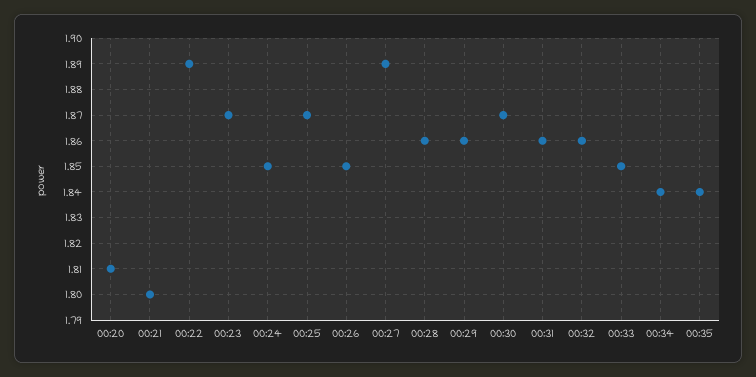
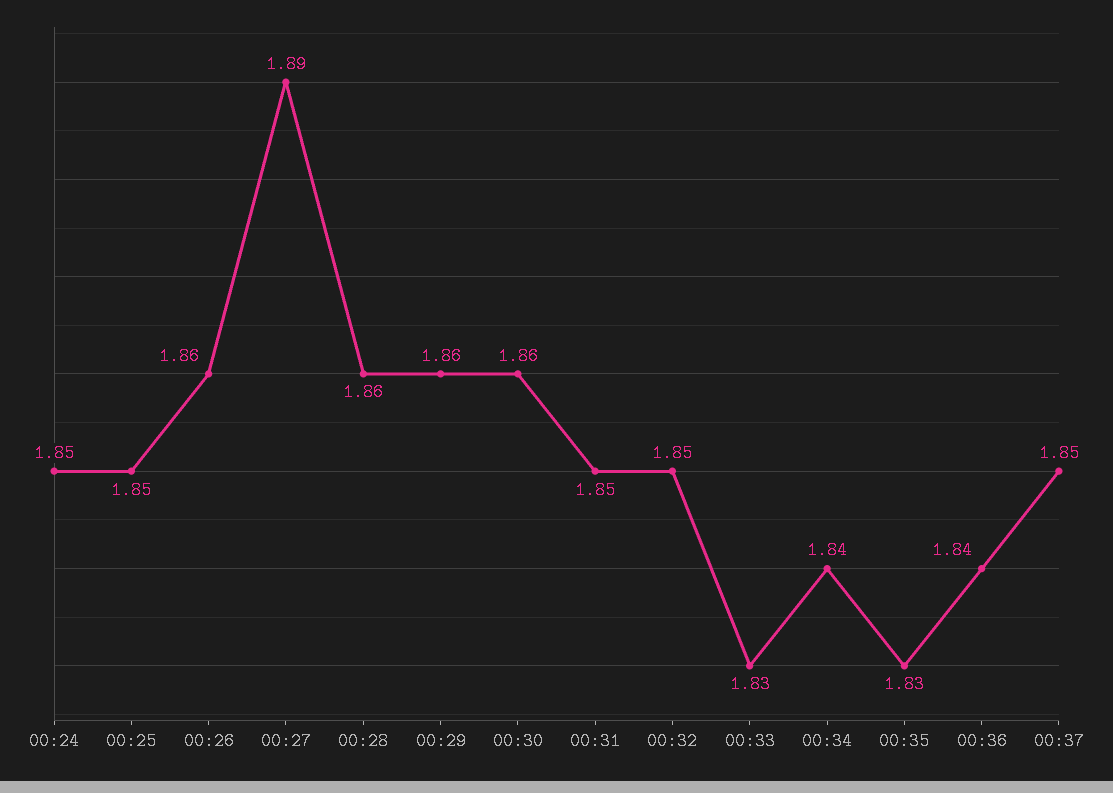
00:20: 1.81 -> none
00:21: 1.8 -> none
00:22: 1.89 -> none
00:23: 1.87 -> none
00:25: 1.87 -> 1.85
00:26: 1.85 -> 1.86
00:30: 1.87 -> 1.86
00:31: 1.86 -> 1.85
00:32: 1.86 -> 1.85
00:33: 1.85 -> 1.83
00:35: 1.84 -> 1.83
00:36: none -> 1.84
00:37: none -> 1.85

